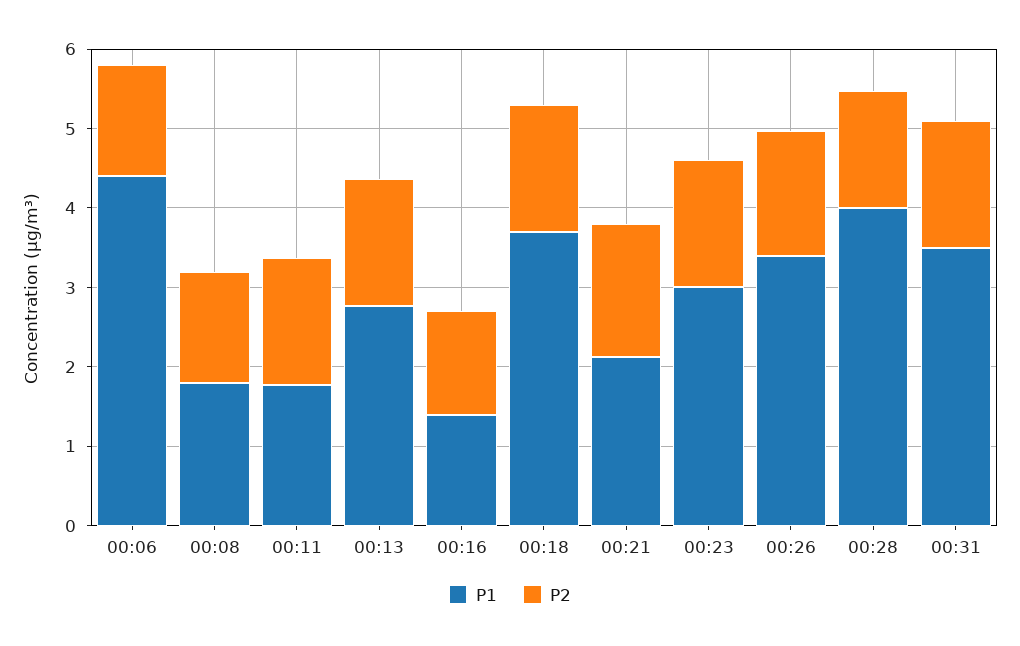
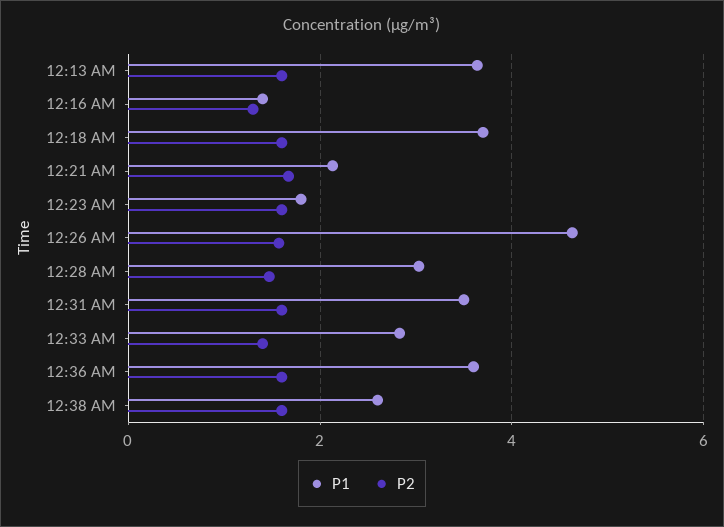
P1, 00:06: 4.4 -> none
P2, 00:06: 1.4 -> none
P1, 00:08: 1.8 -> none
P2, 00:08: 1.4 -> none
P1, 00:11: 1.8 -> none
P2, 00:11: 1.6 -> none
P1, 00:13: 2.8 -> 3.6
P1, 00:23: 3 -> 1.8
P1, 00:26: 3.4 -> 4.6
P1, 00:28: 4 -> 3
P1, 12:33 AM: none -> 2.8
P2, 12:33 AM: none -> 1.4
P1, 12:36 AM: none -> 3.6
P2, 12:36 AM: none -> 1.6
P1, 12:38 AM: none -> 2.6
P2, 12:38 AM: none -> 1.6

